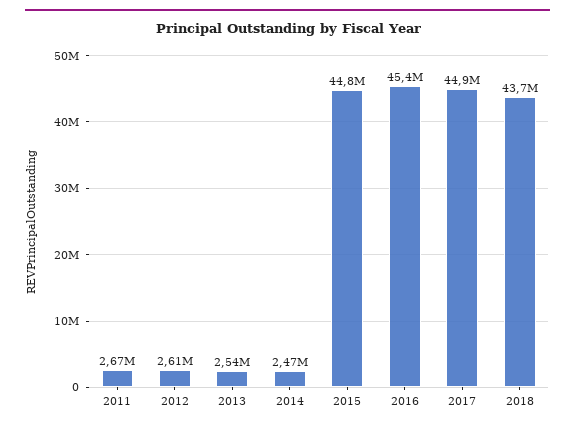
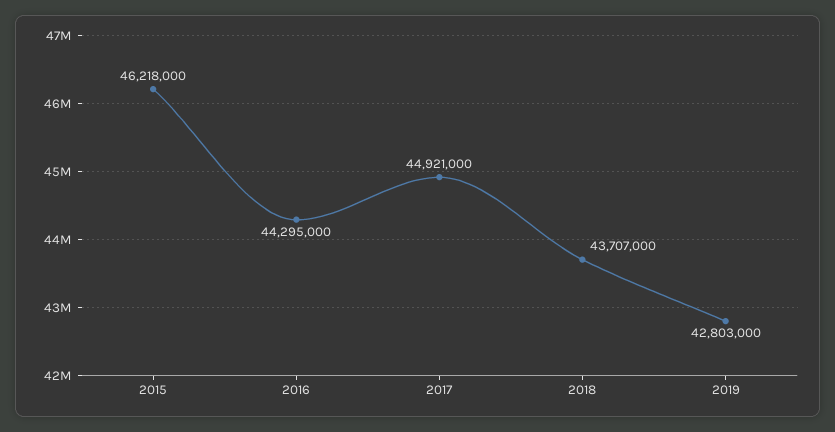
2011: 2670000 -> none
2012: 2610000 -> none
2013: 2540000 -> none
2014: 2470000 -> none
2015: 44800000 -> 46218000
2016: 45400000 -> 44295000
2019: none -> 42803000

